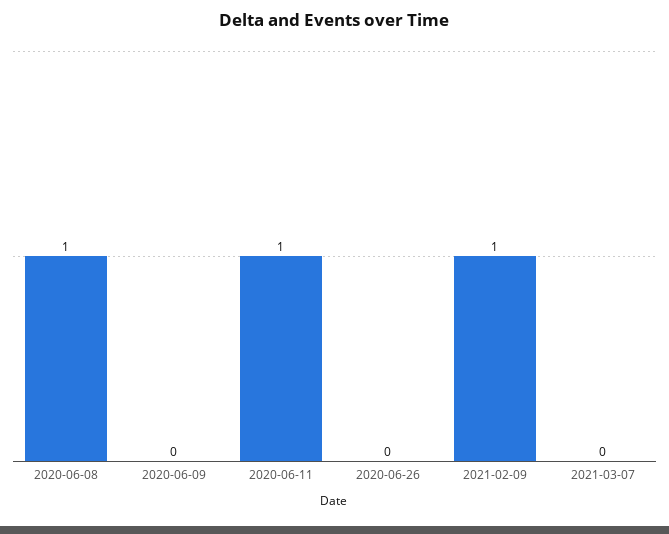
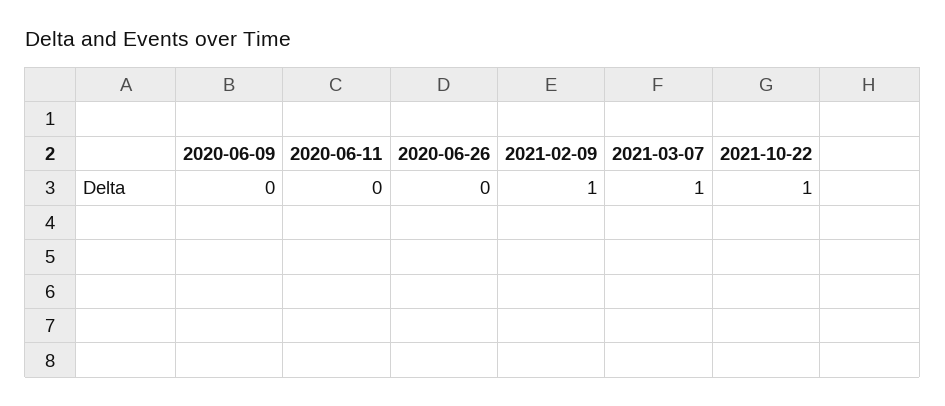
2020-06-08: 1 -> none
2020-06-11: 1 -> 0
2021-03-07: 0 -> 1
2021-10-22: none -> 1

